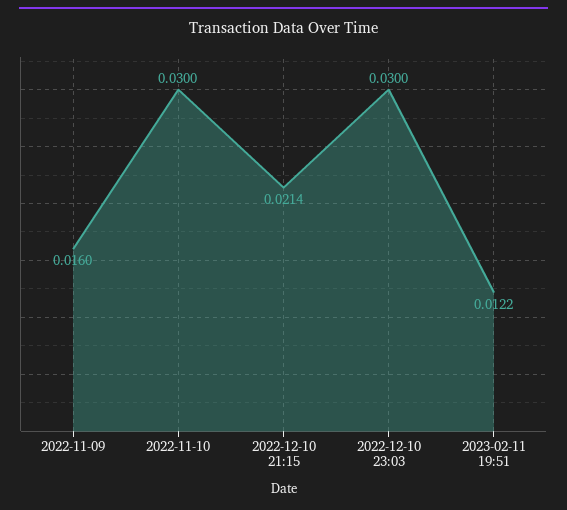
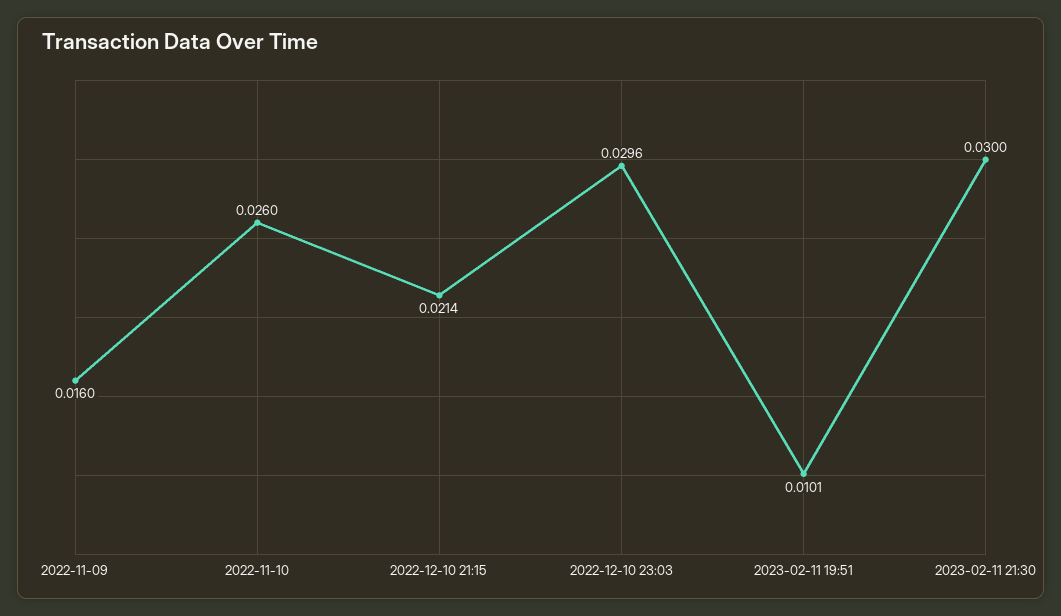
2022-11-10: 0.03 -> 0.026
2022-12-10 23:03: 0.03 -> 0.0296
2023-02-11 19:51: 0.0122 -> 0.0101
2023-02-11 21:30: none -> 0.03

